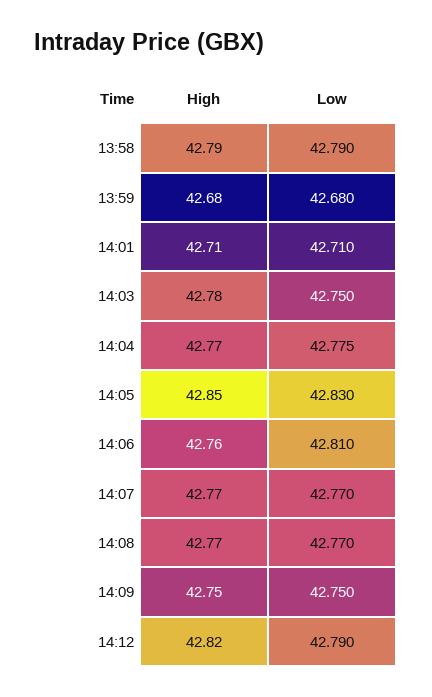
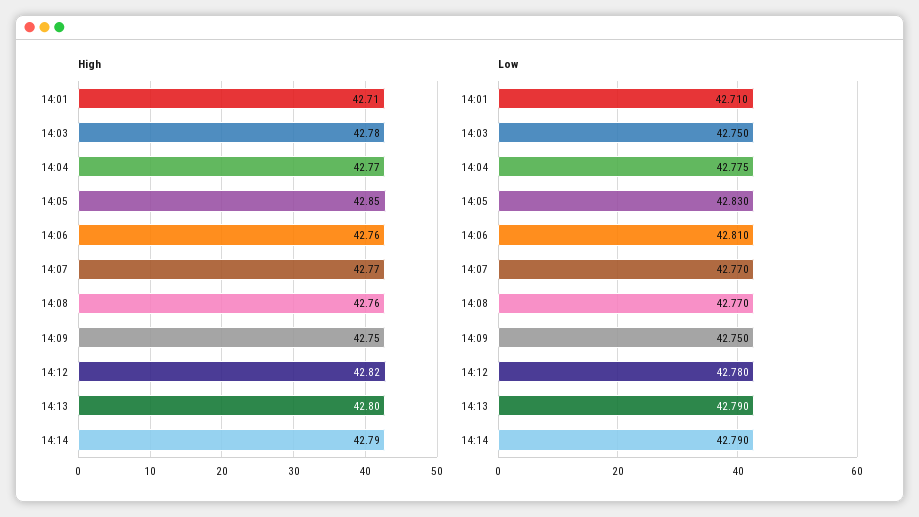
High, 13:58: 42.79 -> none
Low, 13:58: 42.79 -> none
High, 13:59: 42.68 -> none
Low, 13:59: 42.68 -> none
High, 14:08: 42.77 -> 42.76
Low, 14:12: 42.79 -> 42.78
High, 14:13: none -> 42.8
High, 14:14: none -> 42.79
Low, 14:13: none -> 42.79
Low, 14:14: none -> 42.79

